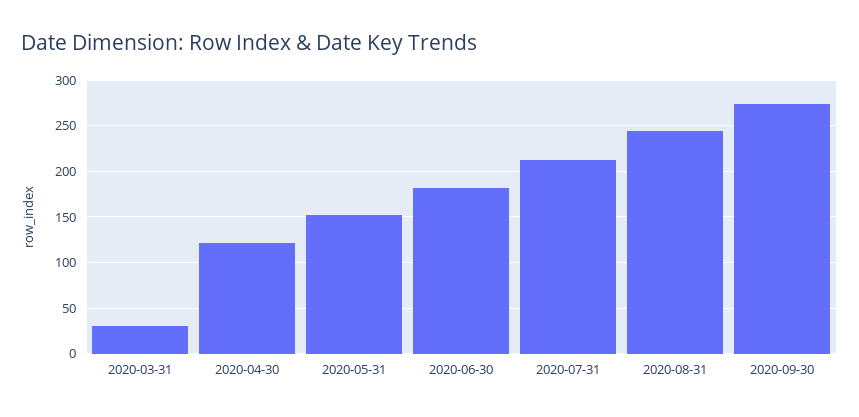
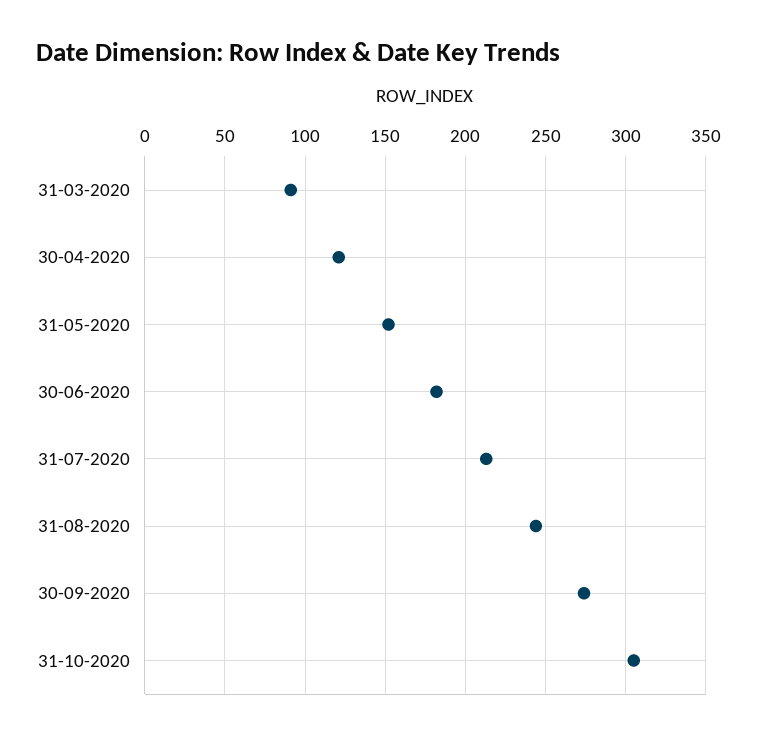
2020-03-31: 30 -> 90
31-10-2020: none -> 305

